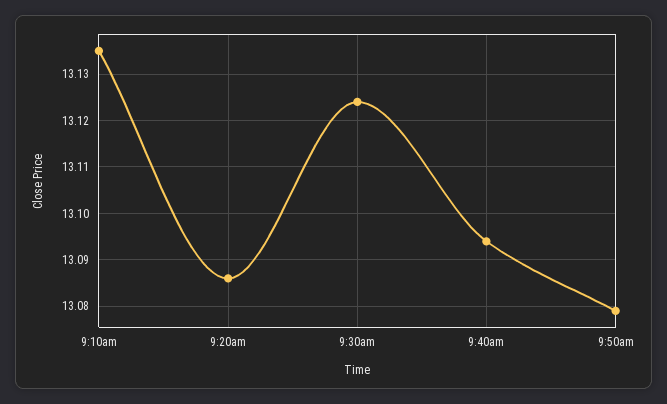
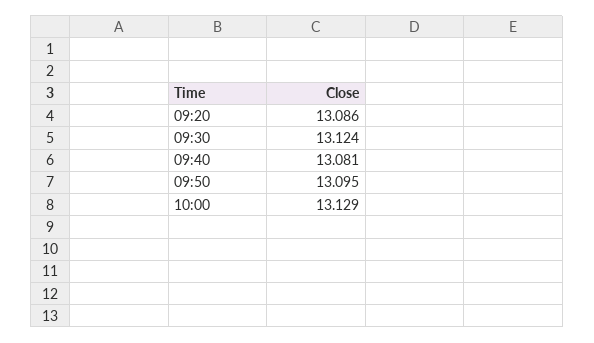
9:10am: 13.135 -> none
9:40am: 13.095 -> 13.081
9:50am: 13.08 -> 13.095
10:00: none -> 13.129

